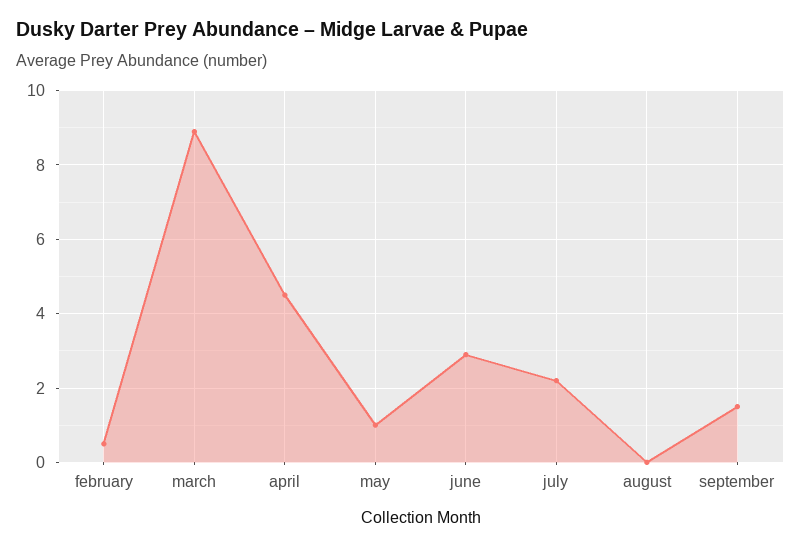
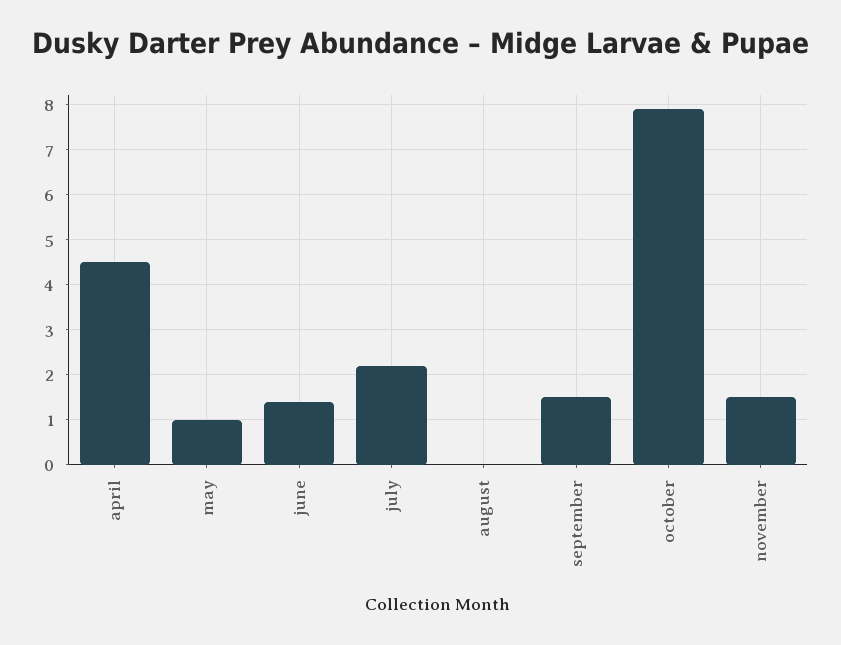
february: 0.5 -> none
march: 9 -> none
june: 3 -> 1.5
october: none -> 8
november: none -> 1.5

